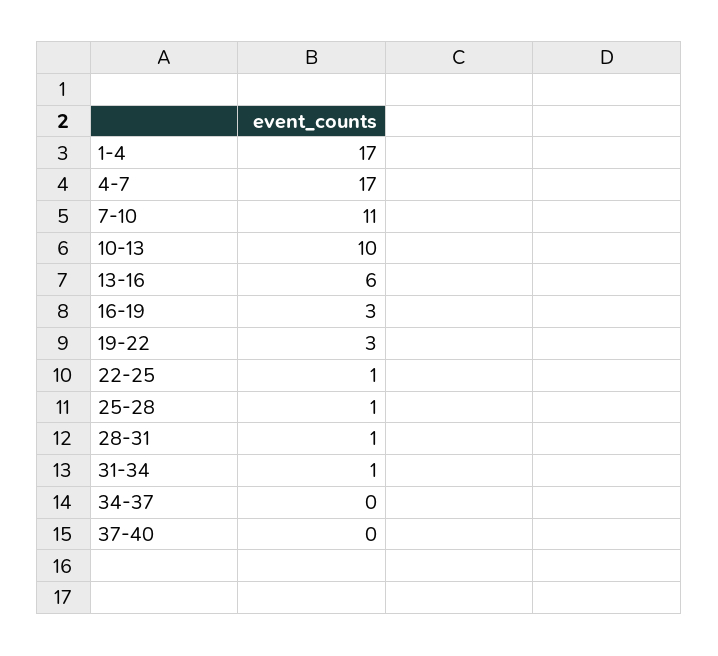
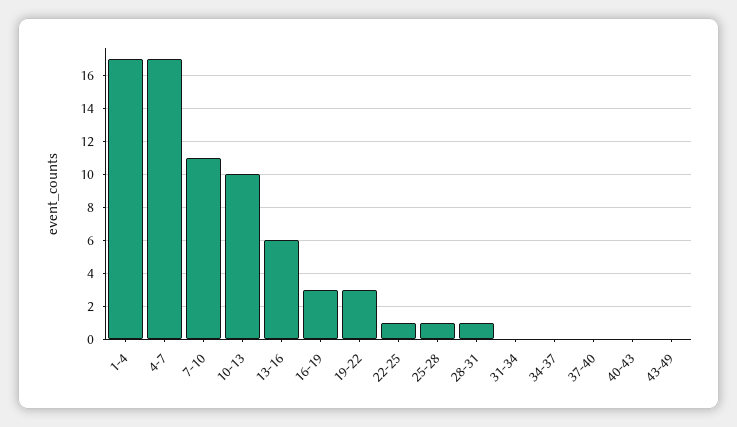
31-34: 1 -> 0
40-43: none -> 0
43-49: none -> 0

